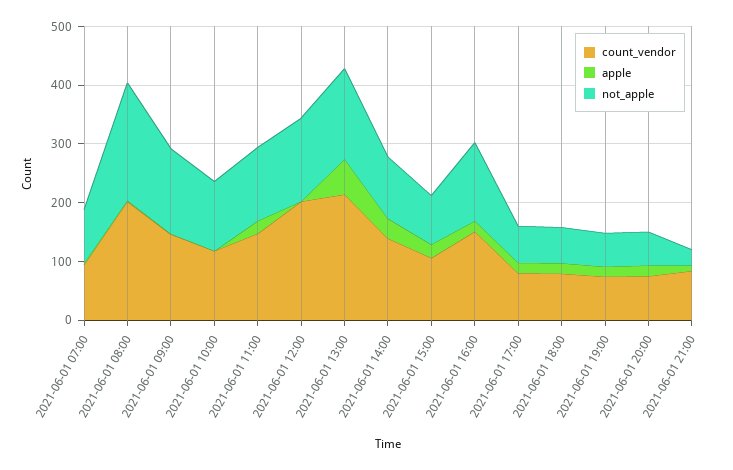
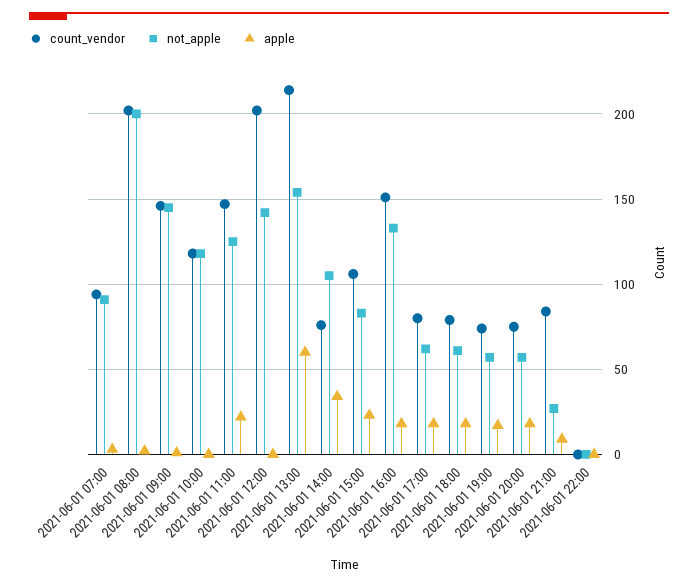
count_vendor, 2021-06-01 14:00: 140 -> 75
count_vendor, 2021-06-01 22:00: none -> 0
not_apple, 2021-06-01 22:00: none -> 0
apple, 2021-06-01 22:00: none -> 0

